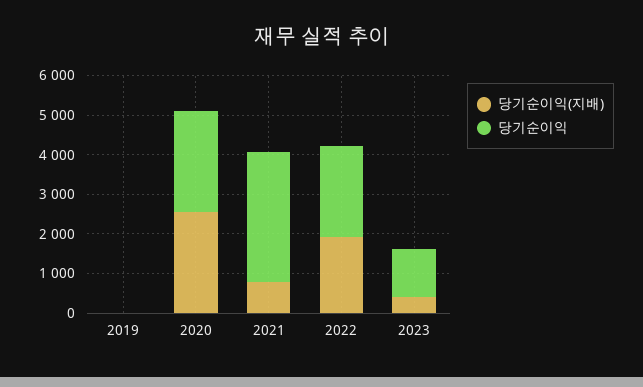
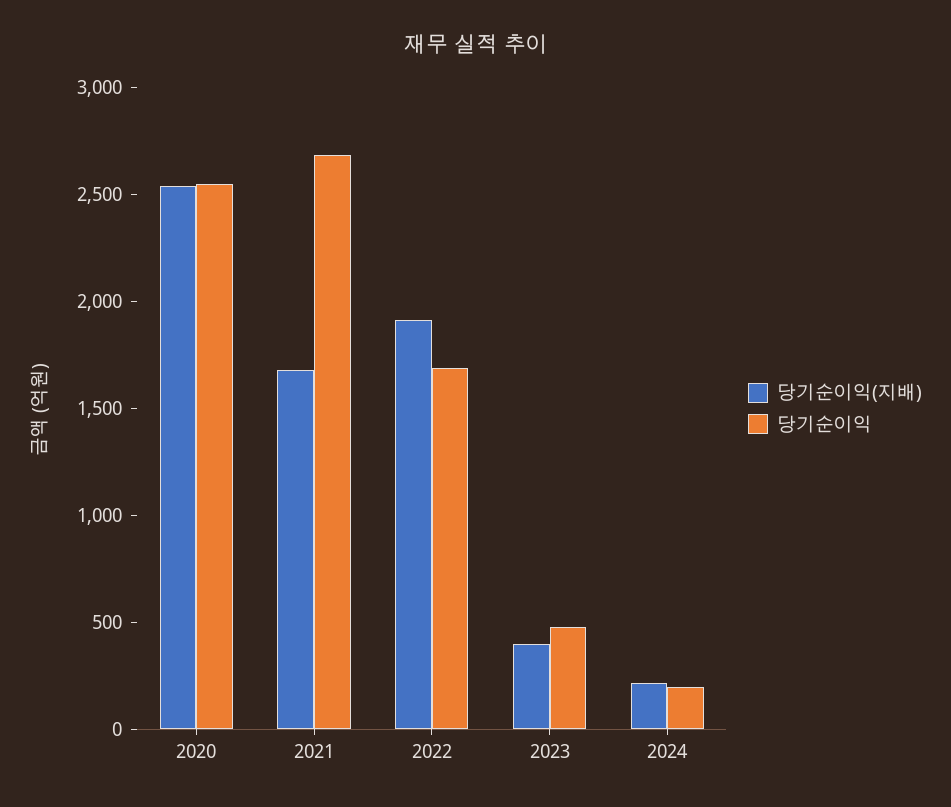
당기순이익(지배), 2019: 0 -> none
당기순이익, 2019: 0 -> none
당기순이익(지배), 2021: 750 -> 1700
당기순이익, 2021: 3250 -> 2700
당기순이익, 2022: 2250 -> 1700
당기순이익, 2023: 1250 -> 500
당기순이익(지배), 2024: none -> 200
당기순이익, 2024: none -> 200

